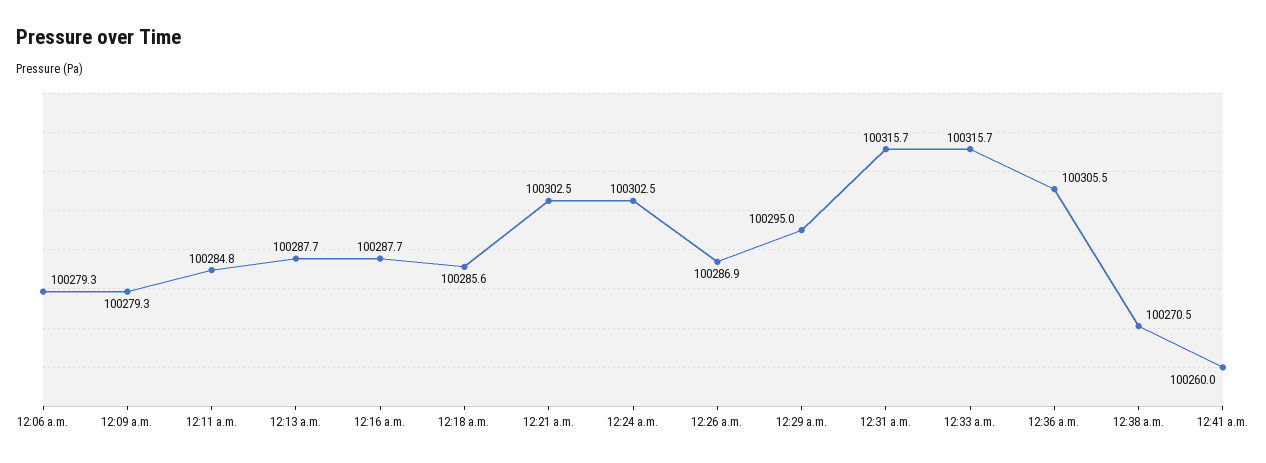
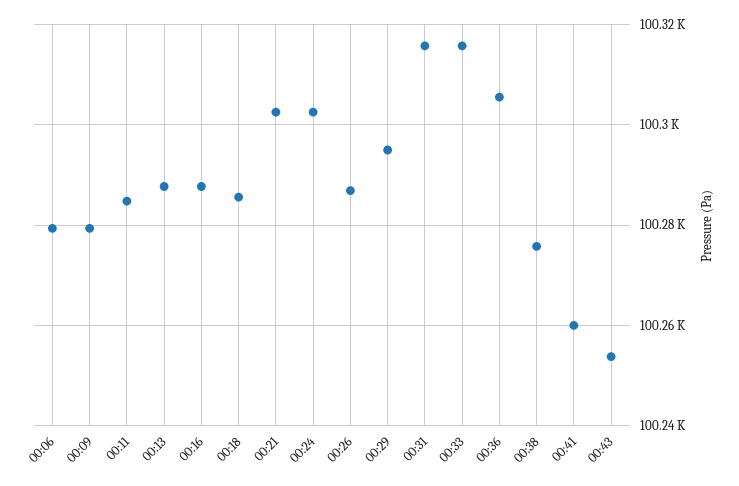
12:38 a.m.: 100270.5 -> 100276
00:43: none -> 100254

